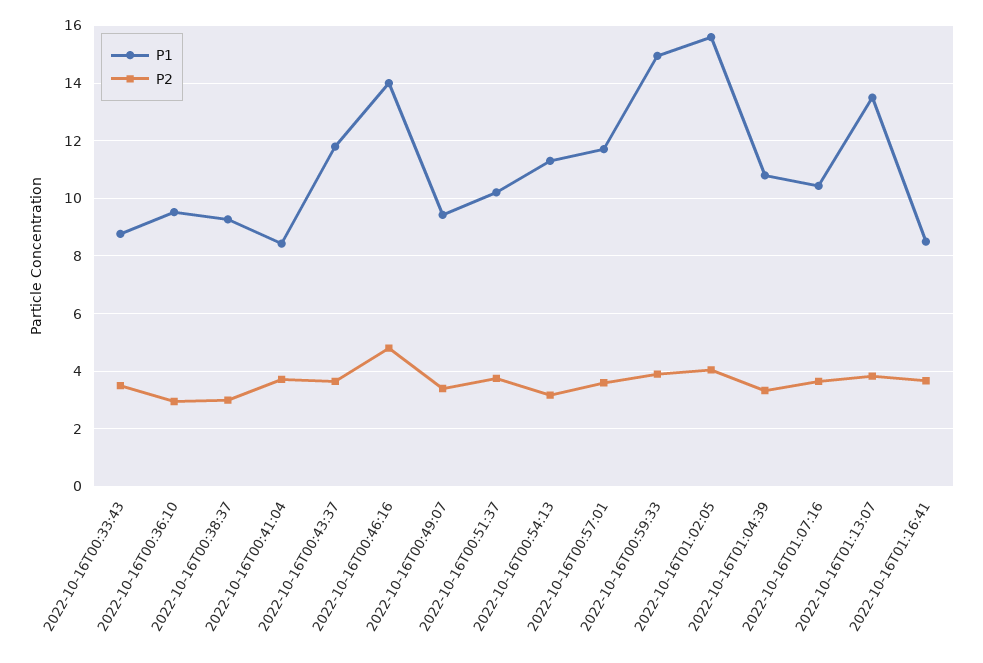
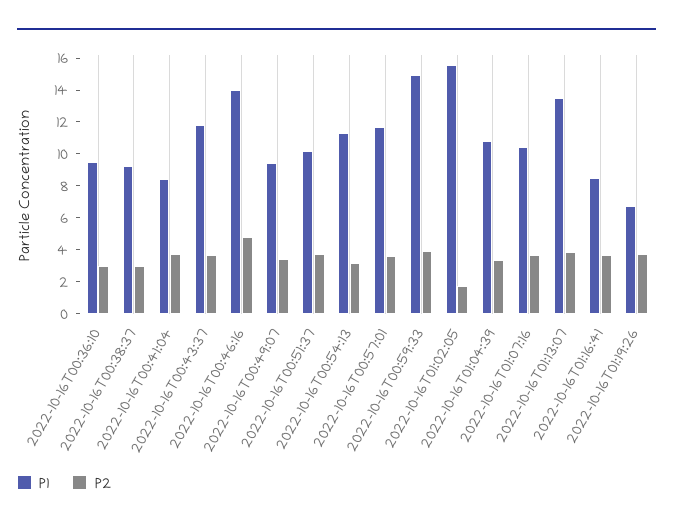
P1, 2022-10-16T00:33:43: 8.75 -> none
P2, 2022-10-16T00:33:43: 3.5 -> none
P2, 2022-10-16T01:02:05: 4 -> 2
P1, 2022-10-16T01:19:26: none -> 7
P2, 2022-10-16T01:19:26: none -> 4

